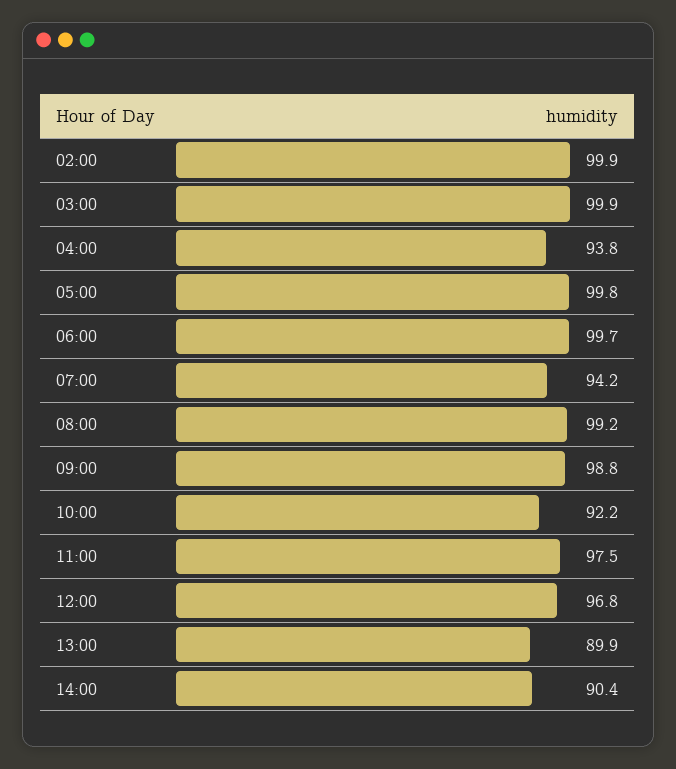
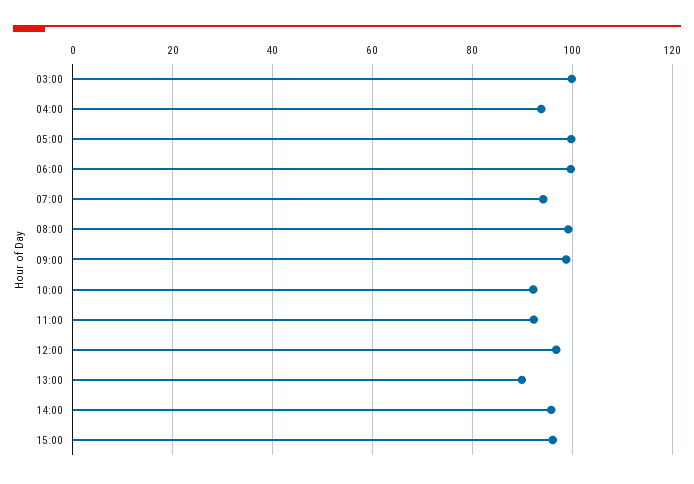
02:00: 99.9 -> none
11:00: 97.5 -> 92
14:00: 90.4 -> 96
15:00: none -> 96

